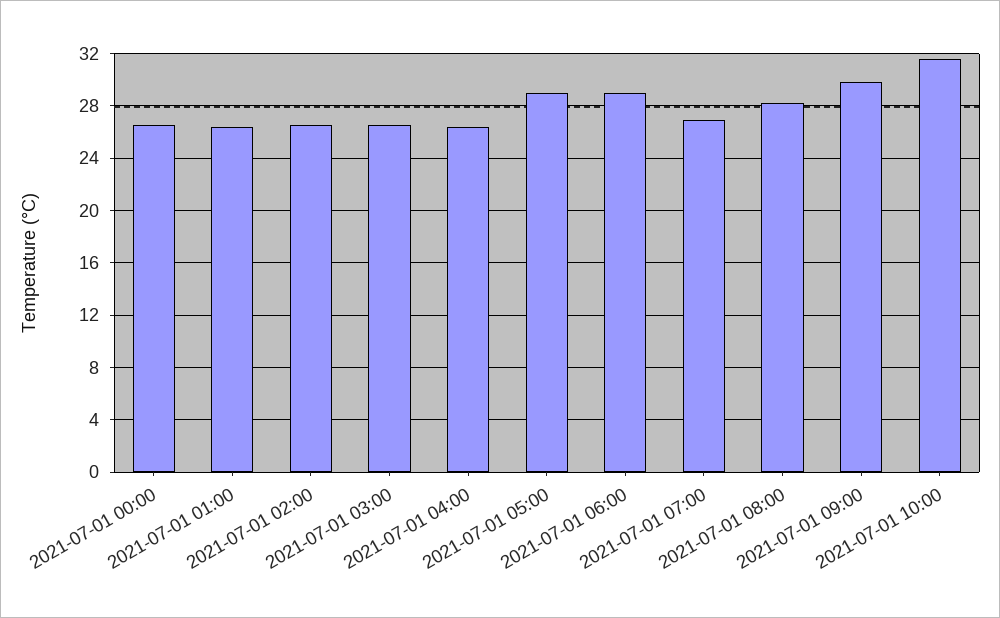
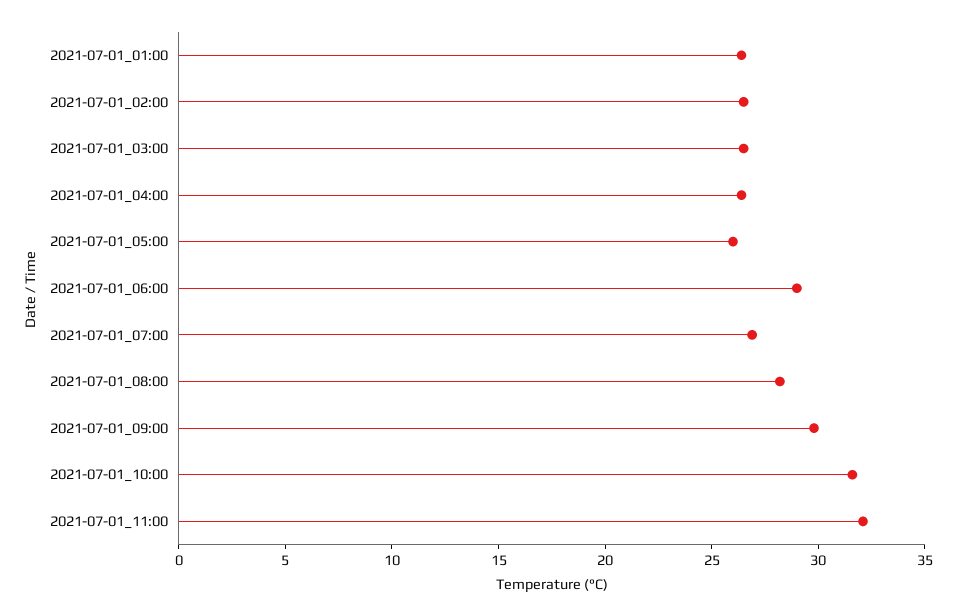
2021-07-01 00:00: 26.5 -> none
2021-07-01 05:00: 29 -> 26
2021-07-01_11:00: none -> 32

